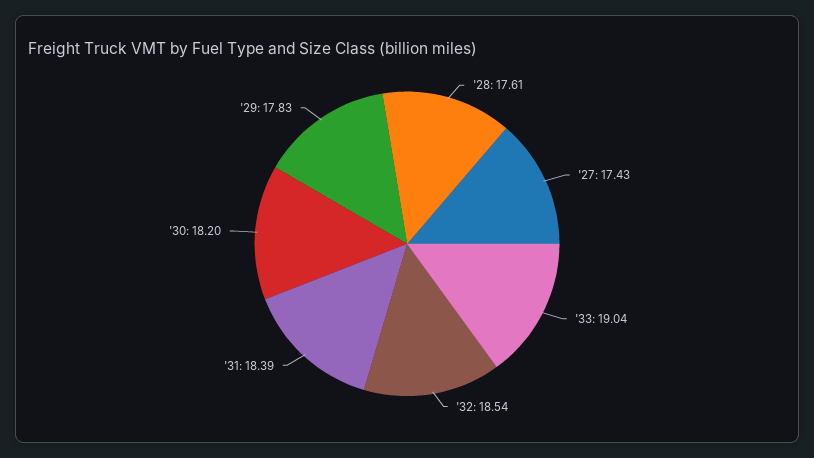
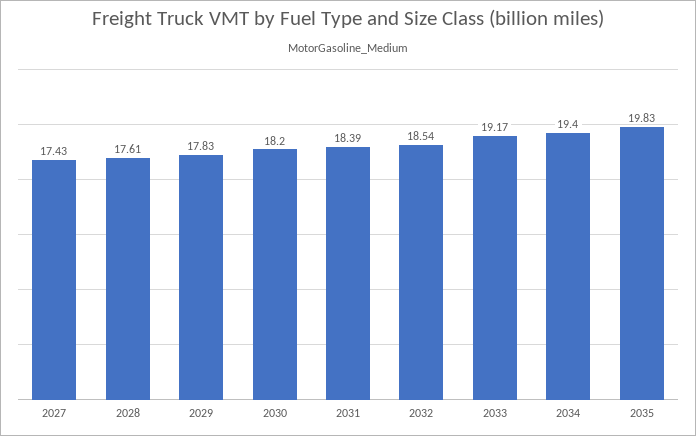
'33: 19.04 -> 19.17
2034: none -> 19.4
2035: none -> 19.83

